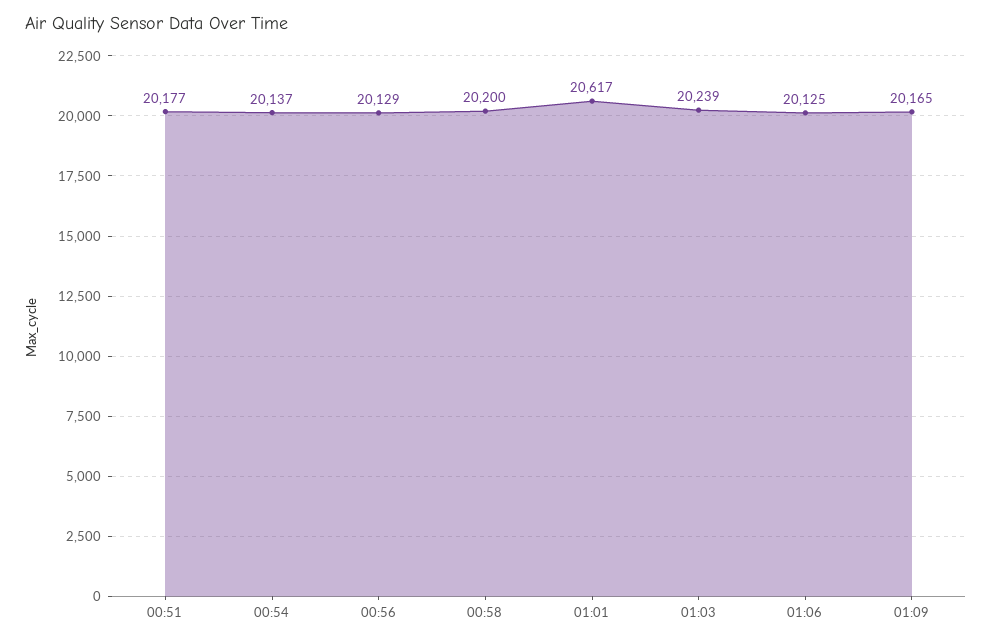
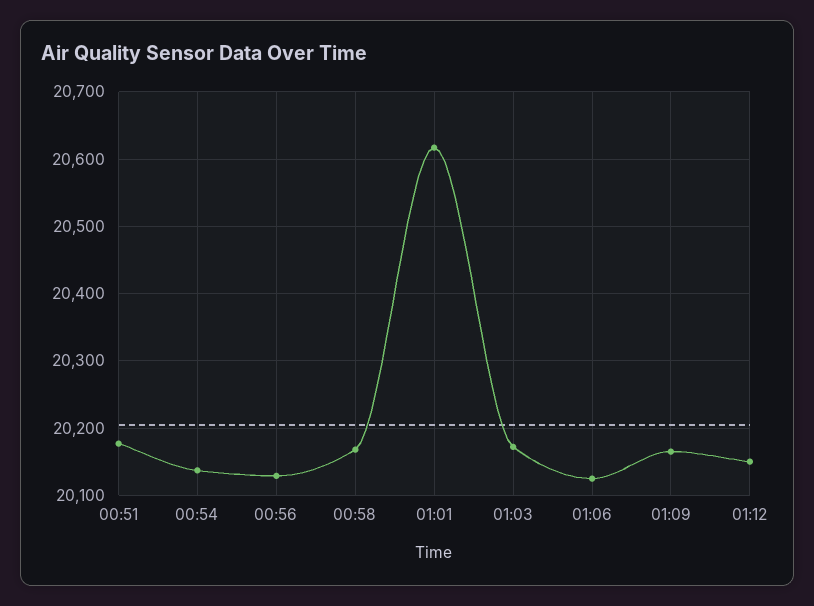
00:58: 20200 -> 20170
01:03: 20239 -> 20170
01:12: none -> 20150

